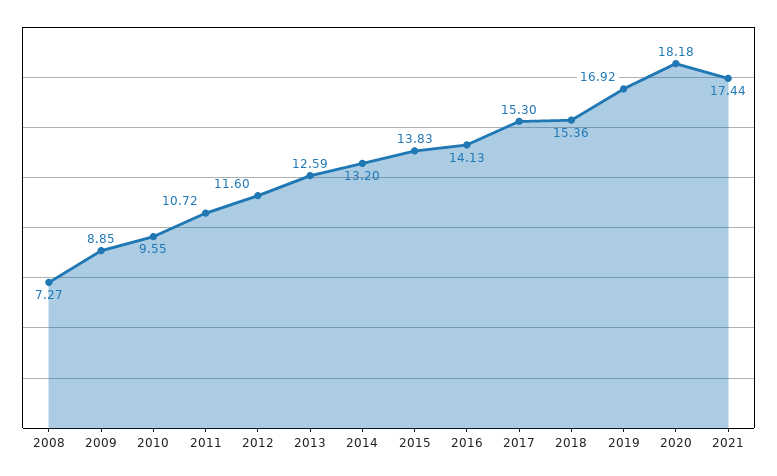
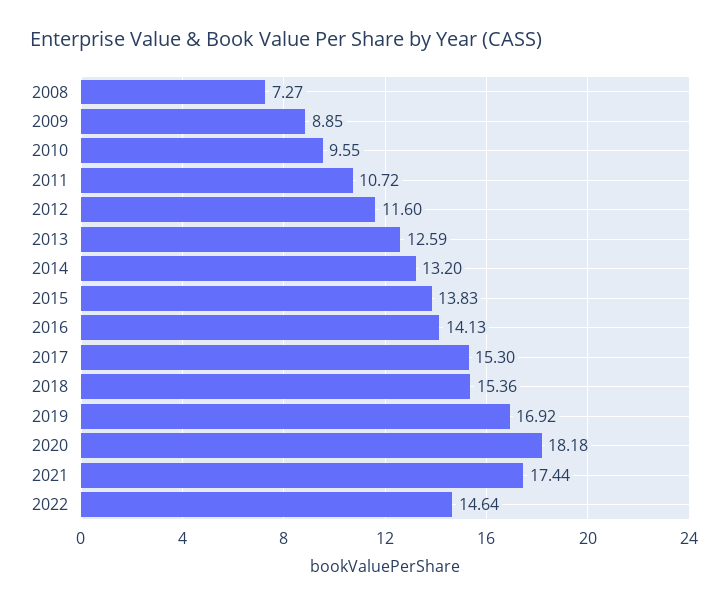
2022: none -> 14.64

